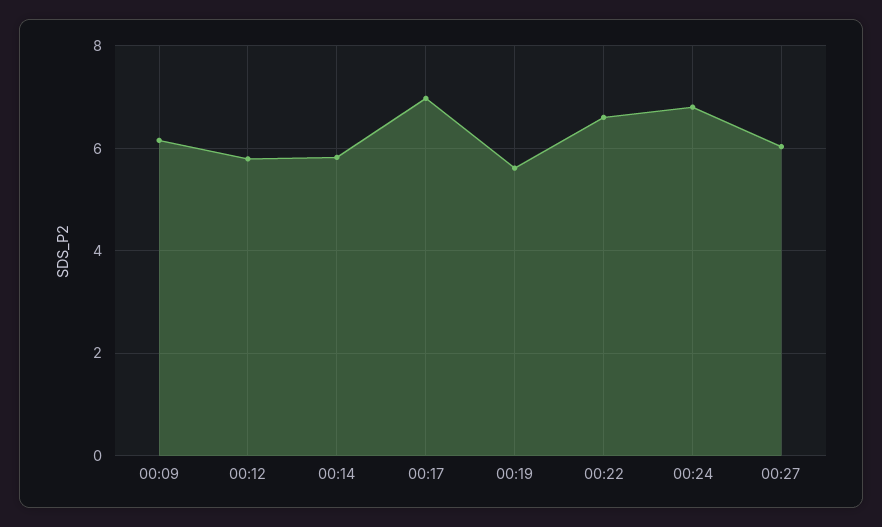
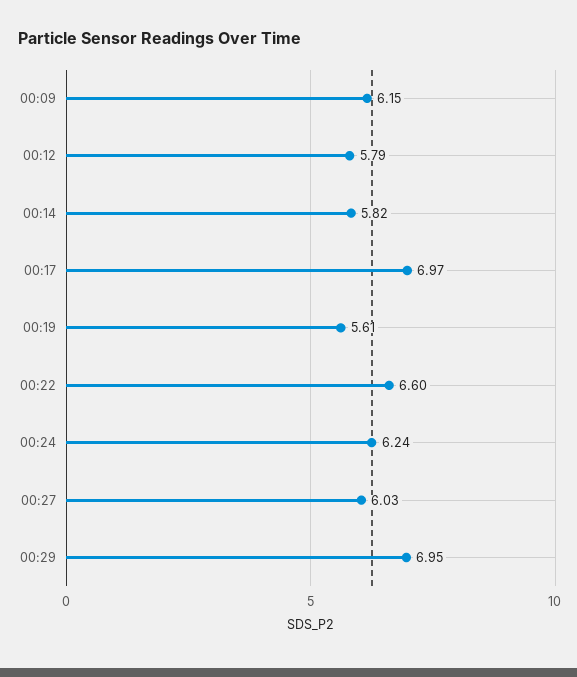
00:24: 6.8 -> 6.24
00:29: none -> 6.95

